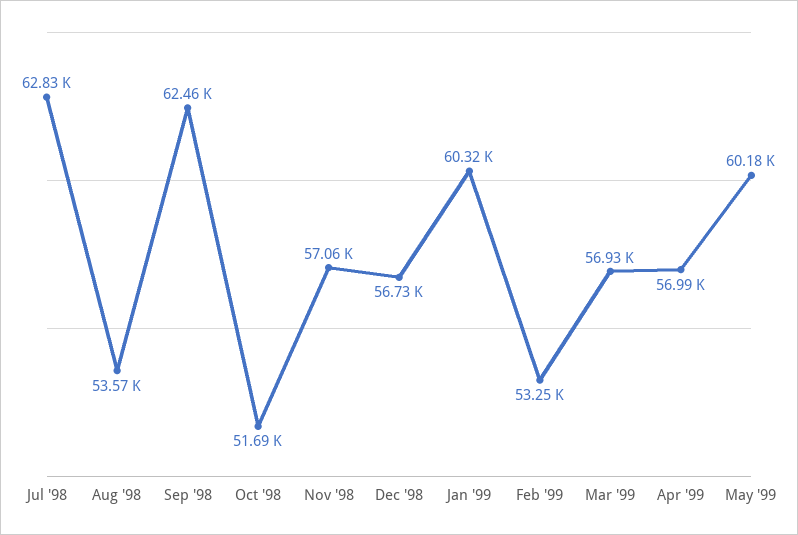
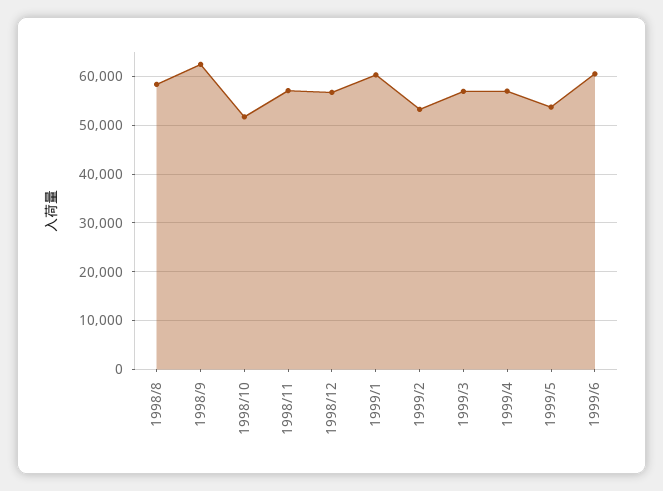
Jul '98: 62830 -> none
Aug '98: 53570 -> 58000
May '99: 60180 -> 54000
1999/6: none -> 60000

